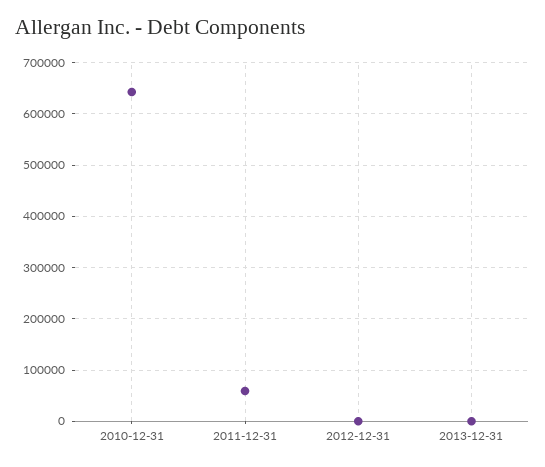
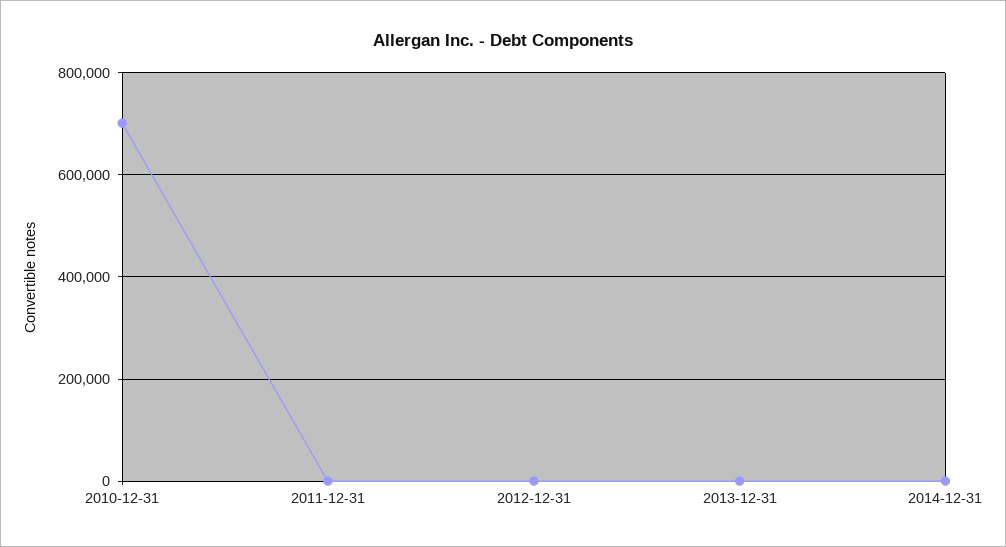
2010-12-31: 640000 -> 700000
2011-12-31: 60000 -> 0
2014-12-31: none -> 0

